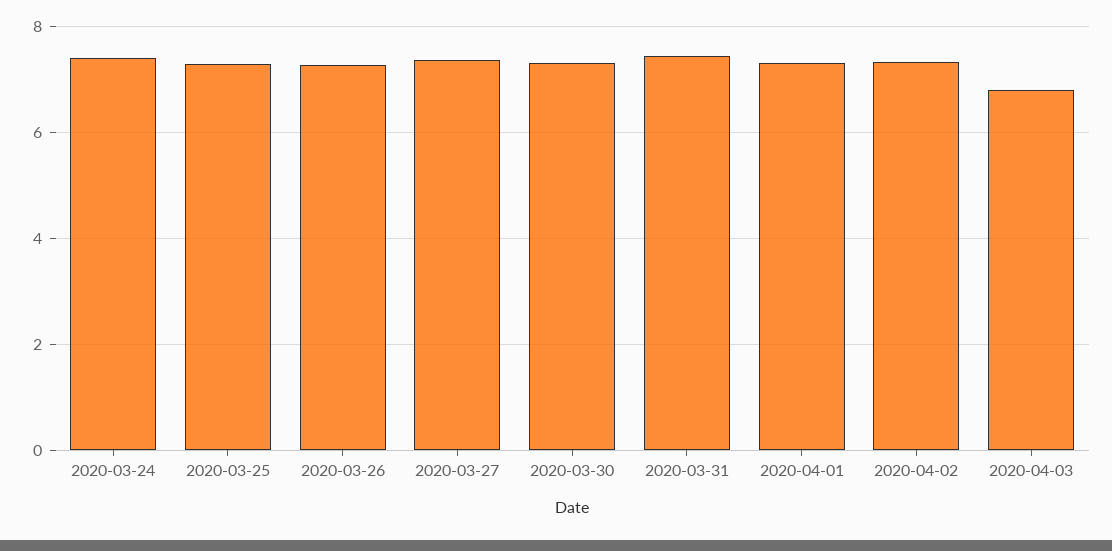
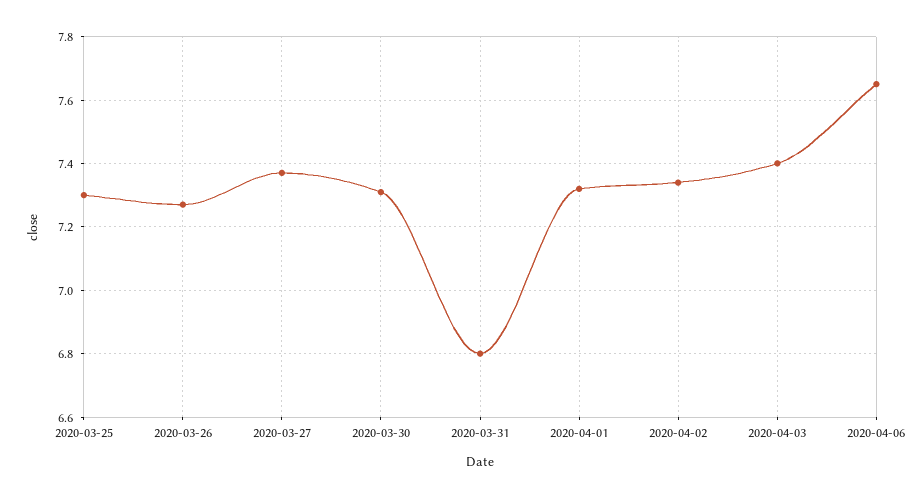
2020-03-24: 7.4 -> none
2020-03-31: 7.4 -> 6.8
2020-04-03: 6.8 -> 7.4
2020-04-06: none -> 7.65

